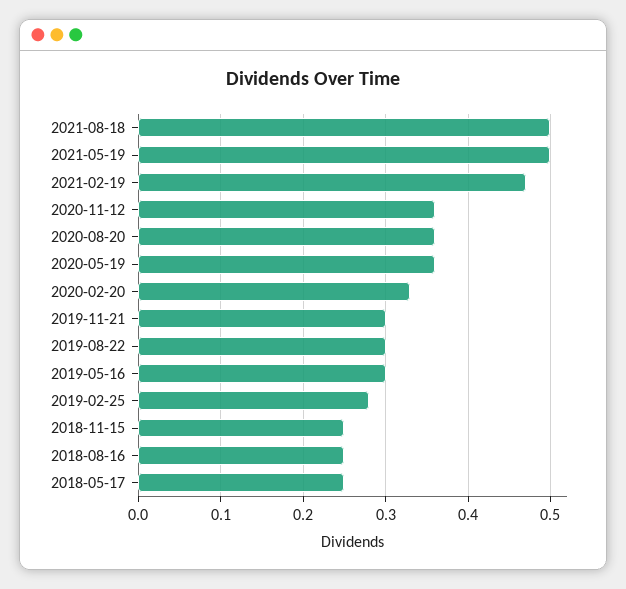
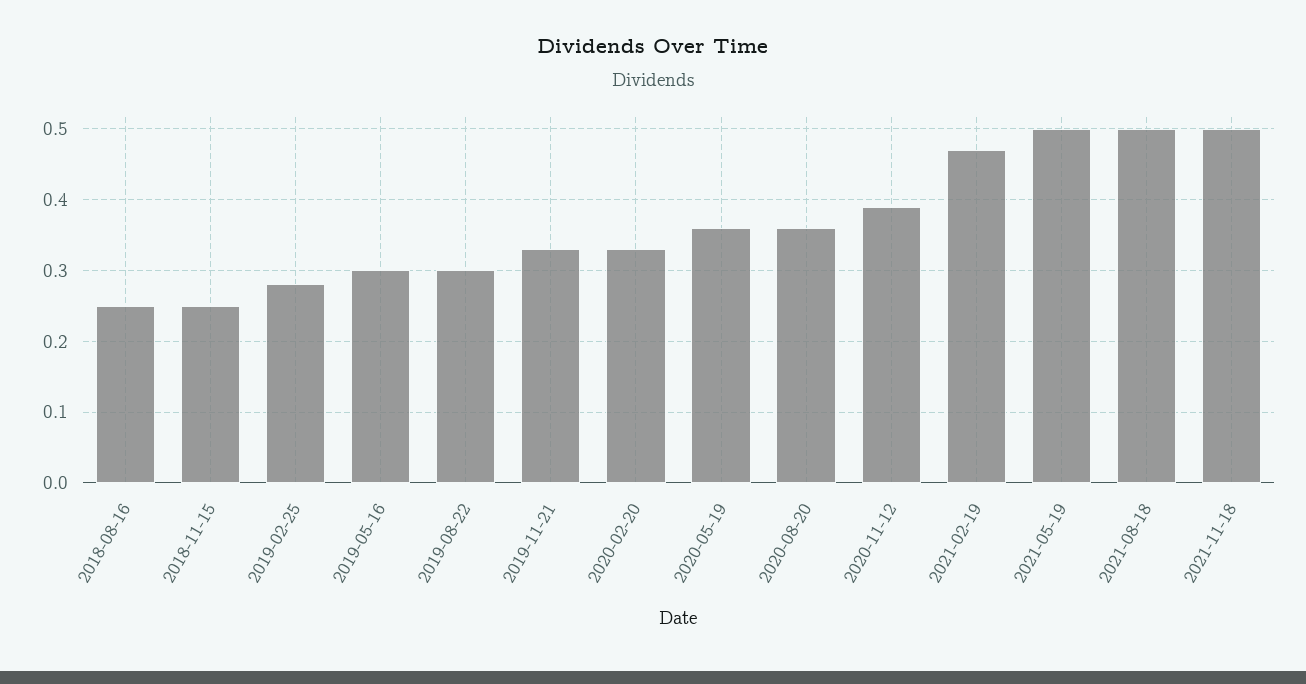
2020-11-12: 0.36 -> 0.39
2019-11-21: 0.3 -> 0.33
2018-05-17: 0.25 -> none
2021-11-18: none -> 0.5

